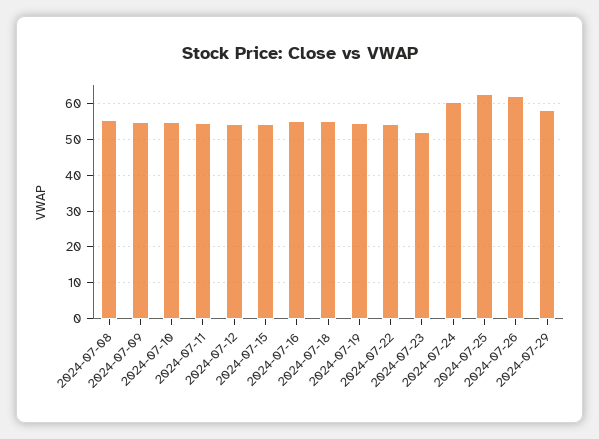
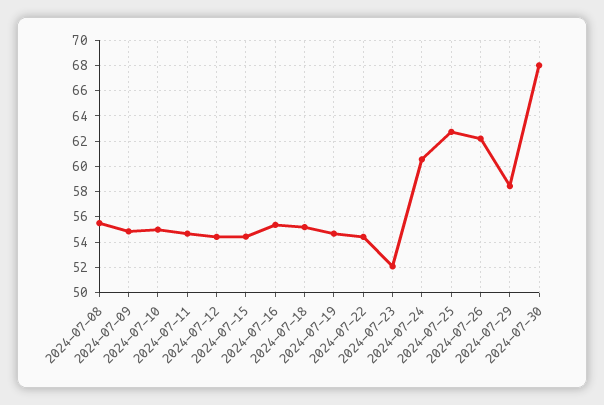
2024-07-30: none -> 68

